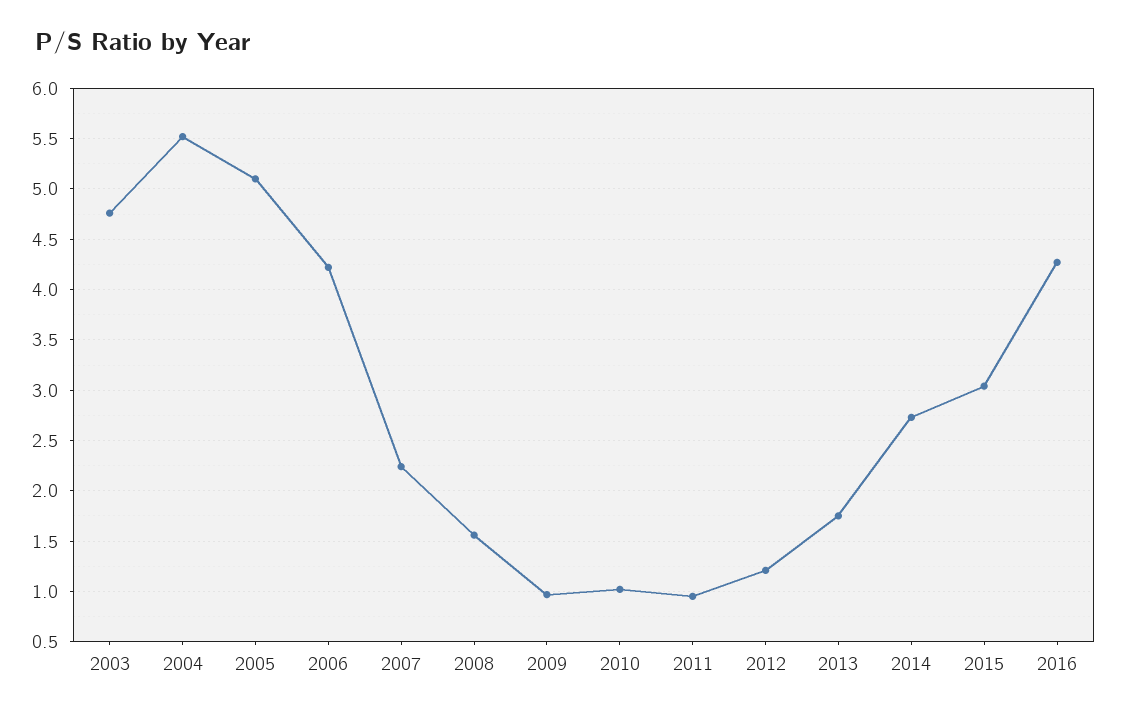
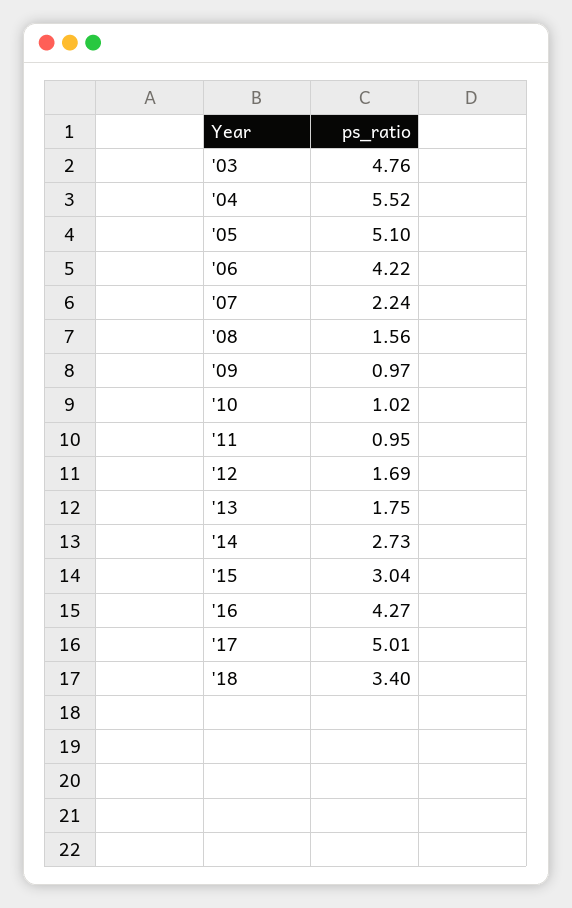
2012: 1.2 -> 1.69
'17: none -> 5.01
'18: none -> 3.4

